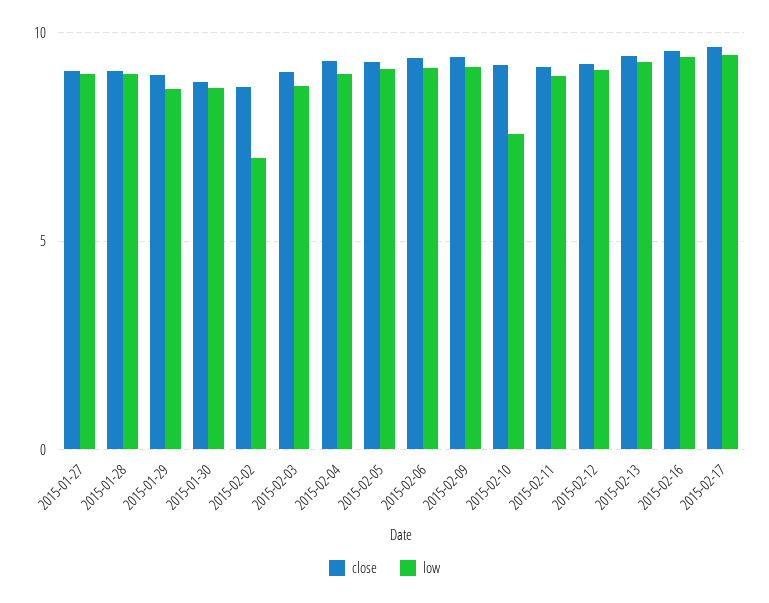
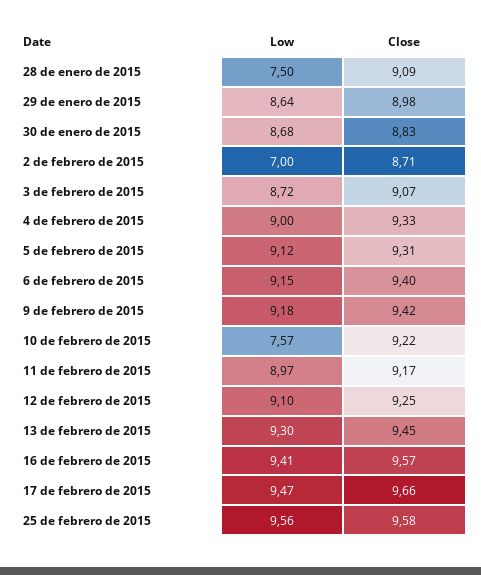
close, 2015-01-27: 9 -> none
low, 2015-01-27: 9 -> none
low, 2015-01-28: 9 -> 7.5
low, 25 de febrero de 2015: none -> 9.56
close, 25 de febrero de 2015: none -> 9.58

